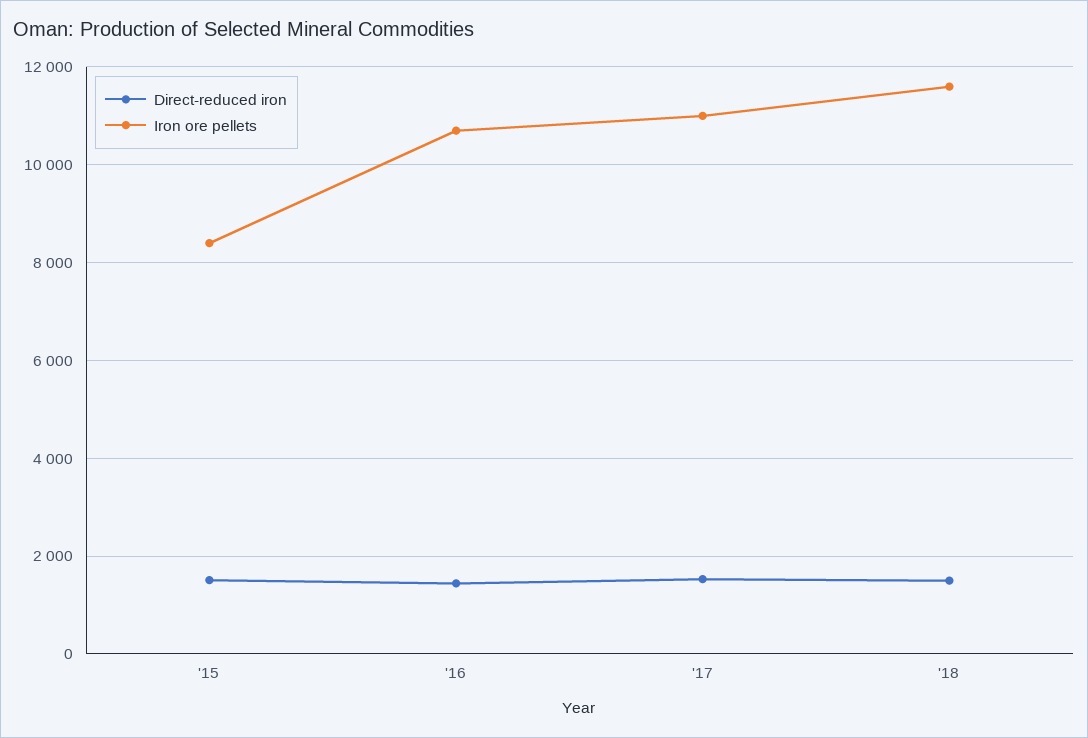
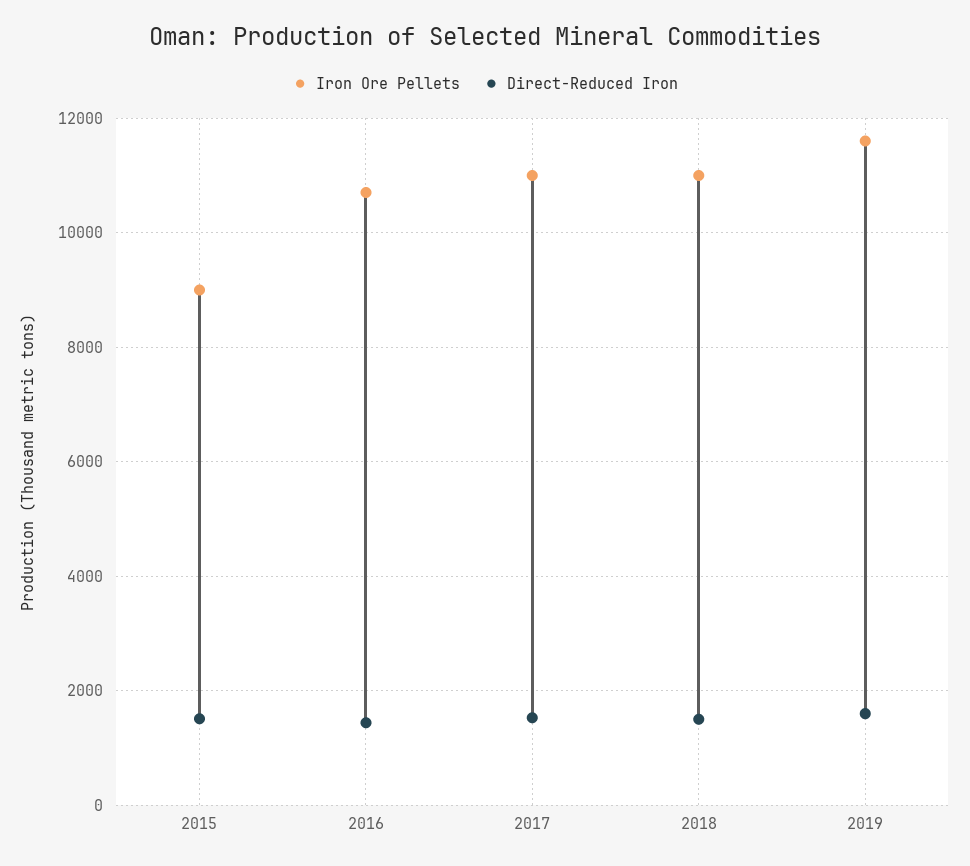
Iron ore pellets, '15: 8400 -> 9000
Iron ore pellets, '18: 11600 -> 11000
Iron ore pellets, 2019: none -> 11600
Direct-reduced iron, 2019: none -> 1600

